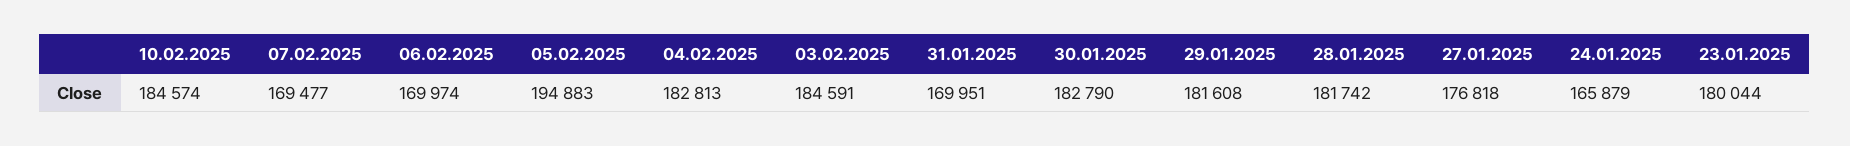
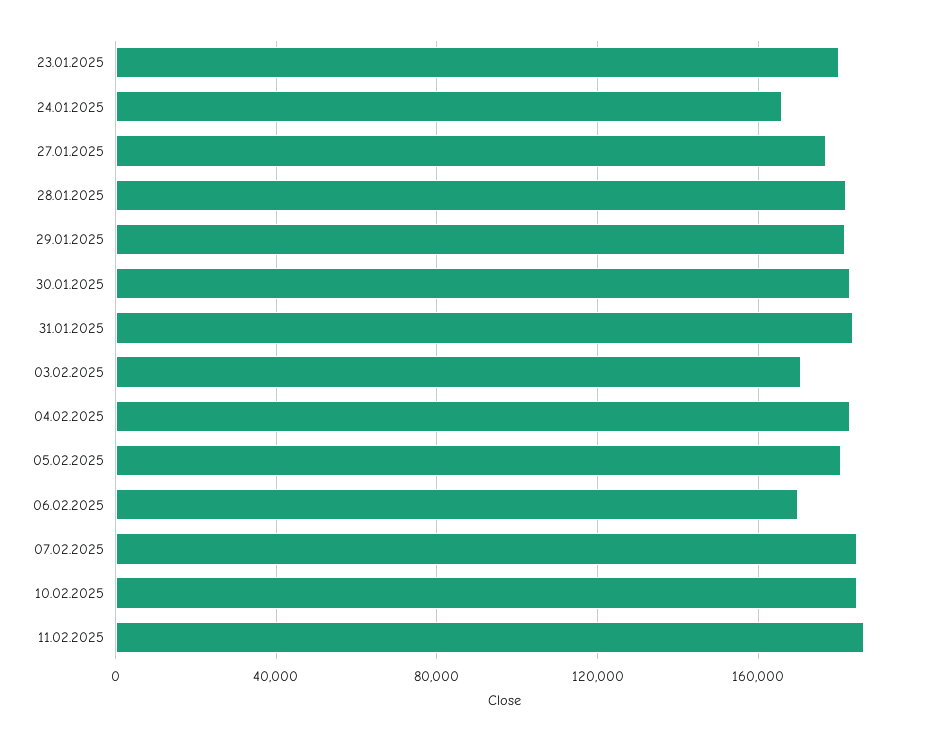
07.02.2025: 169477 -> 185000
05.02.2025: 194883 -> 180000
03.02.2025: 184591 -> 170000
31.01.2025: 169951 -> 185000
11.02.2025: none -> 185000

